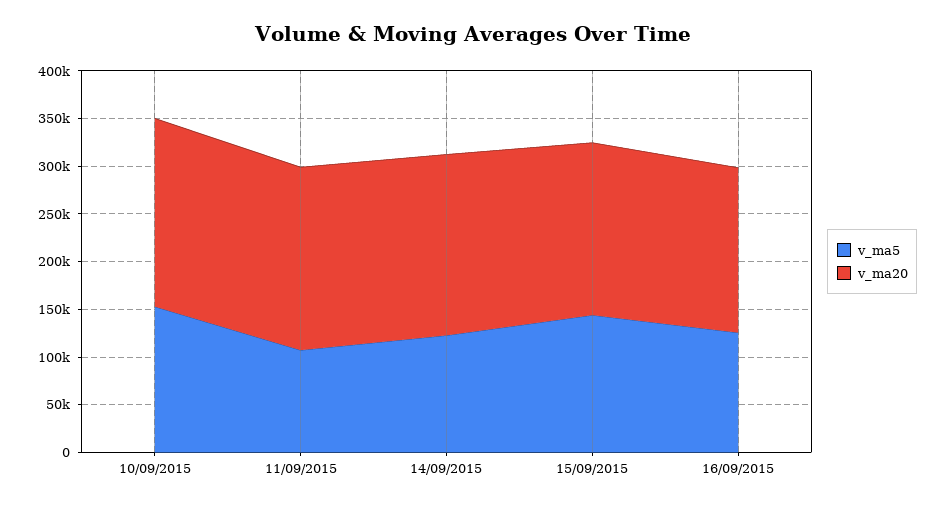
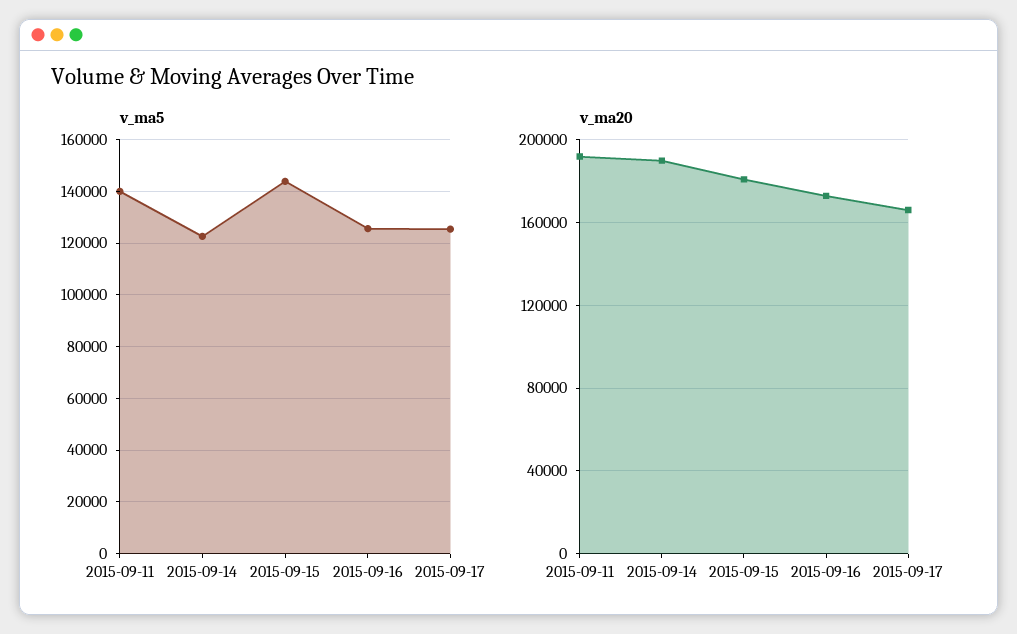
v_ma5, 10/09/2015: 150000 -> none
v_ma20, 10/09/2015: 200000 -> none
v_ma5, 11/09/2015: 110000 -> 140000
v_ma5, 2015-09-17: none -> 125000
v_ma20, 2015-09-17: none -> 165000

